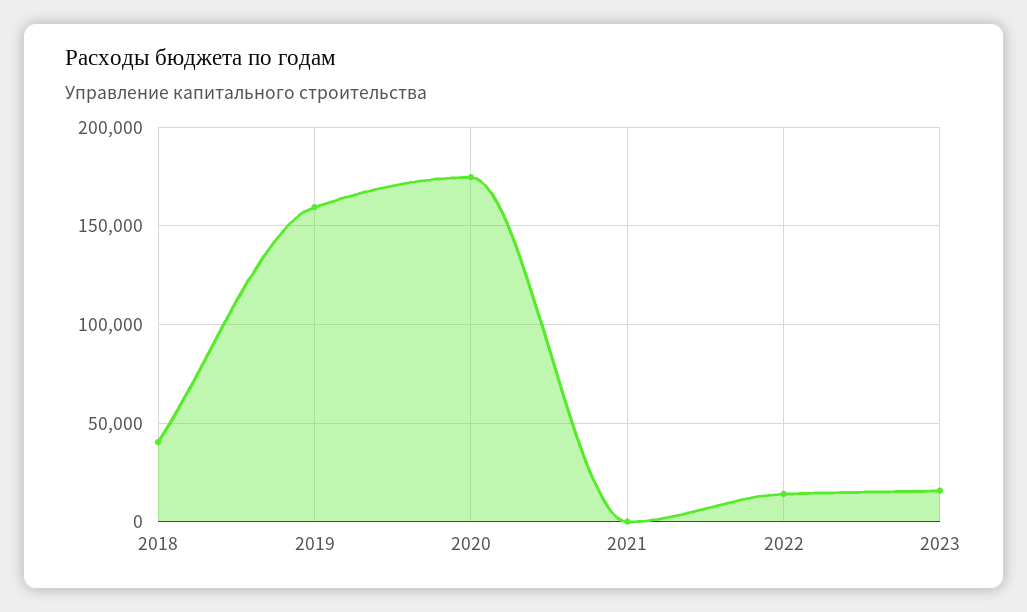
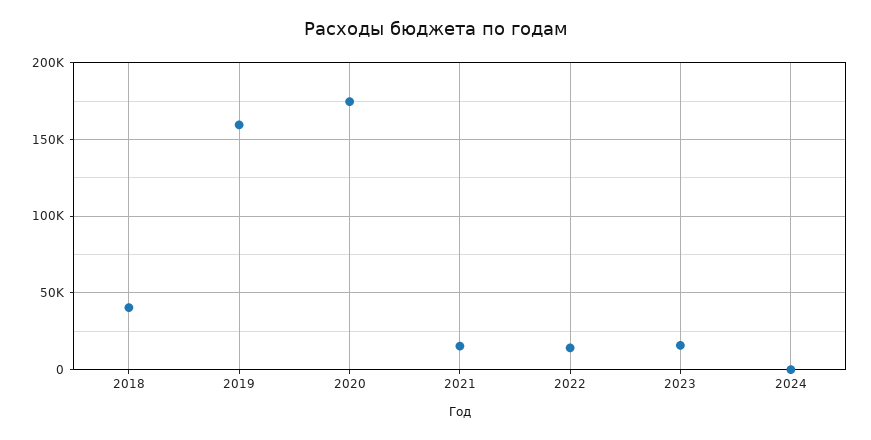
2021: 0 -> 15000
2024: none -> 0

